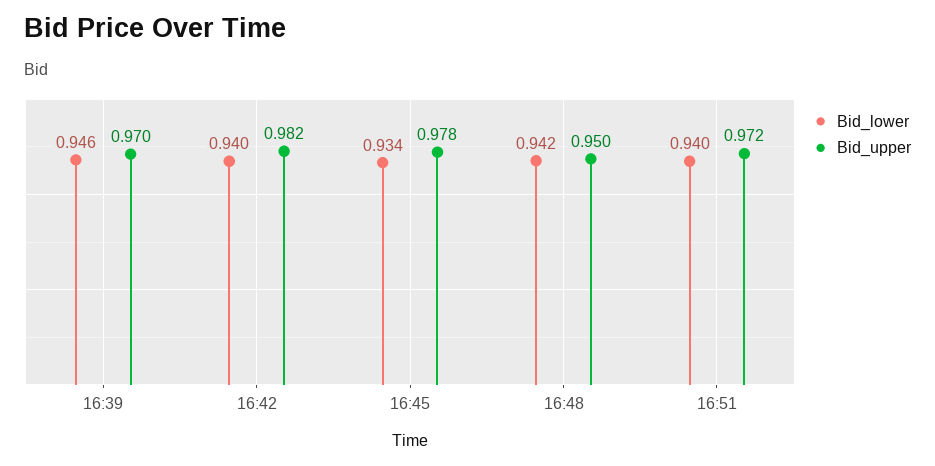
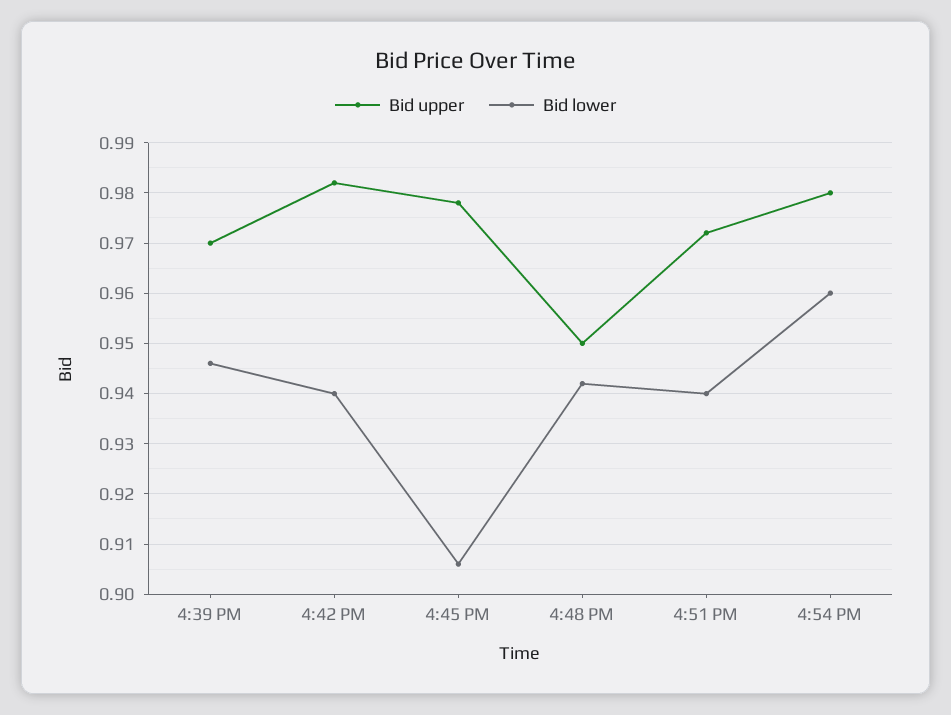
Bid_lower, 16:45: 0.934 -> 0.905
Bid_upper, 4:54 PM: none -> 0.98
Bid_lower, 4:54 PM: none -> 0.96

